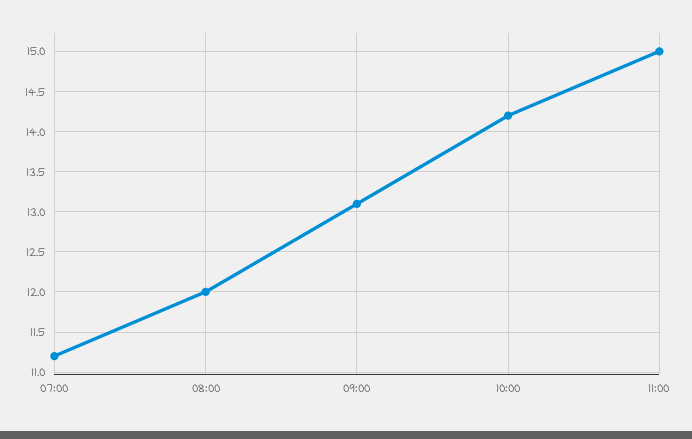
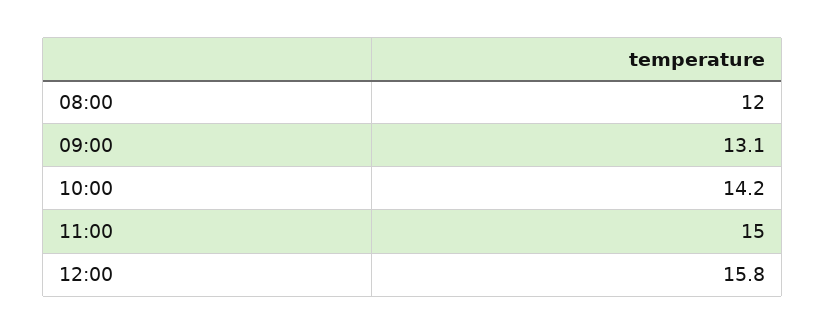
07:00: 11.2 -> none
12:00: none -> 15.8

